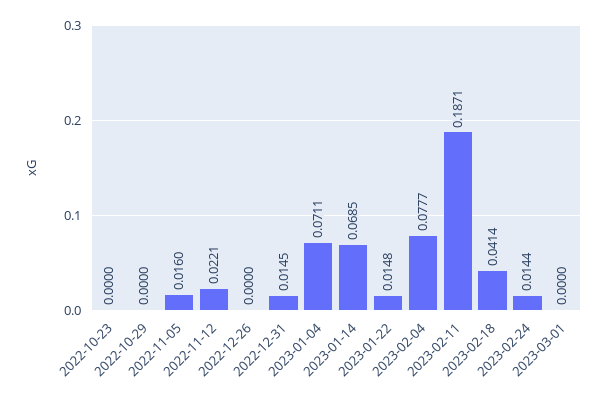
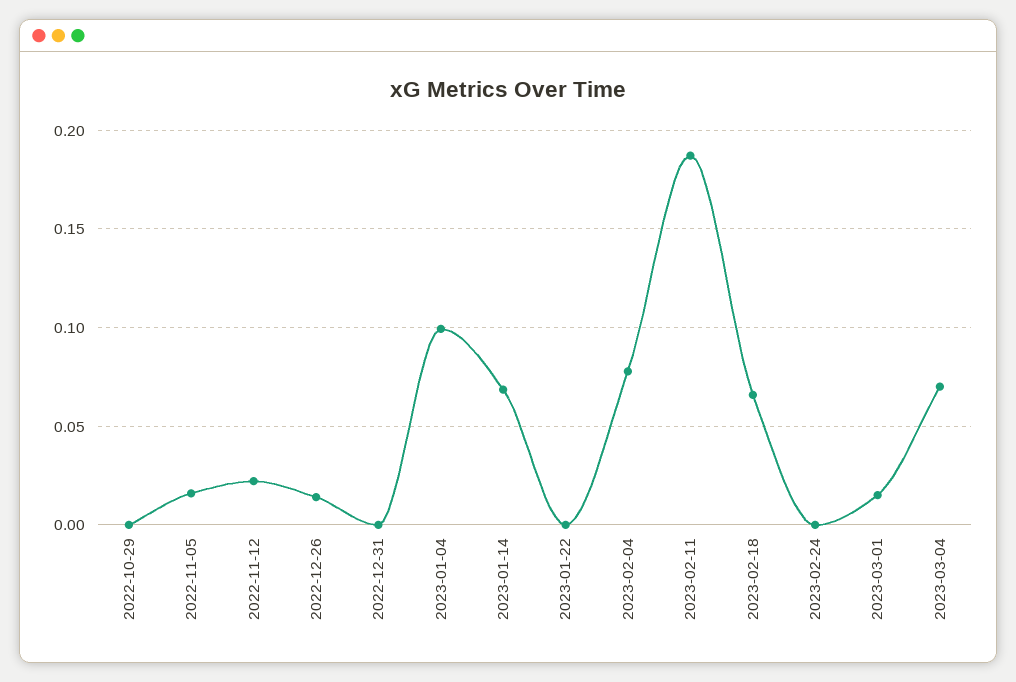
2022-10-23: 0 -> none
2022-12-26: 0 -> 0.015
2022-12-31: 0.0145 -> 0
2023-01-04: 0.0711 -> 0.1
2023-01-22: 0.0148 -> 0
2023-02-18: 0.0414 -> 0.065
2023-02-24: 0.0144 -> 0
2023-03-01: 0 -> 0.015
2023-03-04: none -> 0.07

